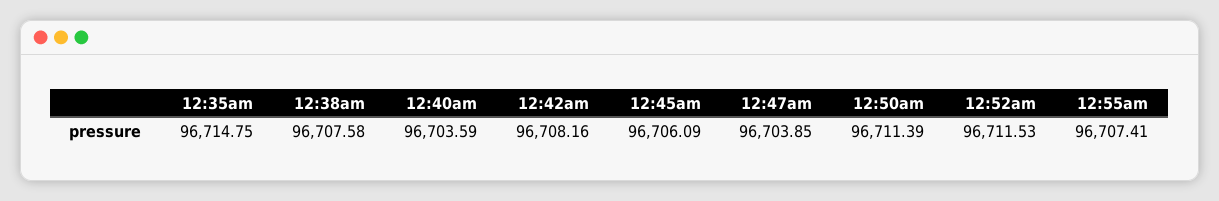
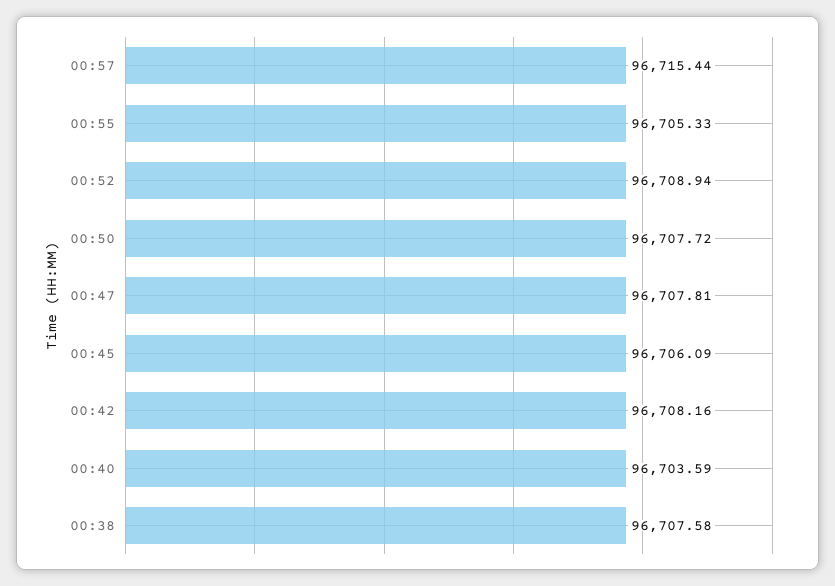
12:35am: 96714.75 -> none
12:47am: 96703.85 -> 96707.81
12:50am: 96711.39 -> 96707.72
12:52am: 96711.53 -> 96708.94
12:55am: 96707.41 -> 96705.33
00:57: none -> 96715.44

